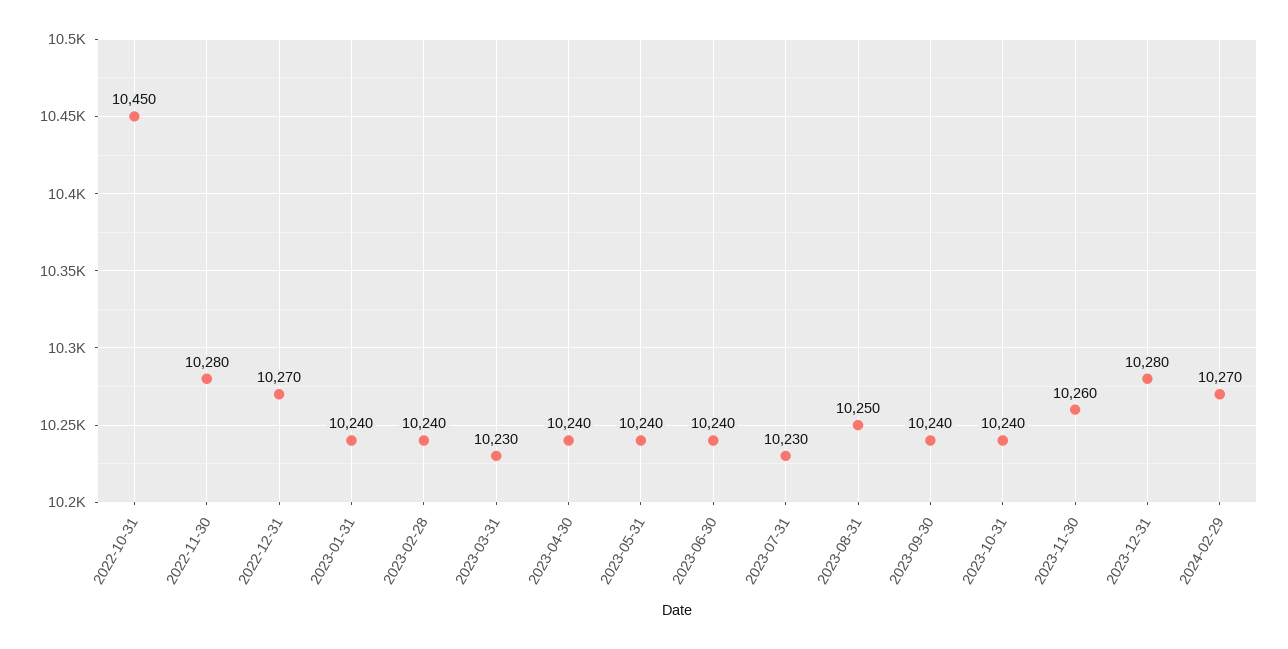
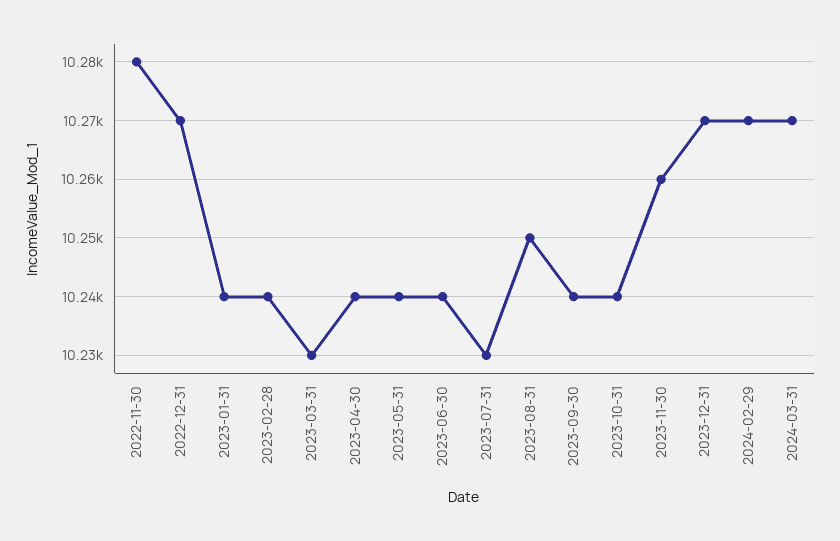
2022-10-31: 10450 -> none
2023-12-31: 10280 -> 10270
2024-03-31: none -> 10270

